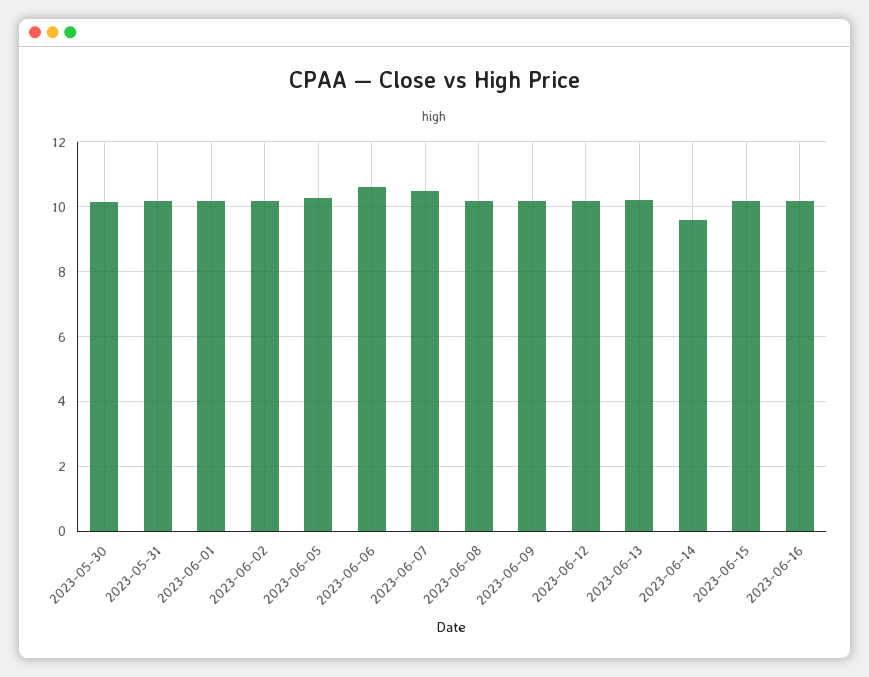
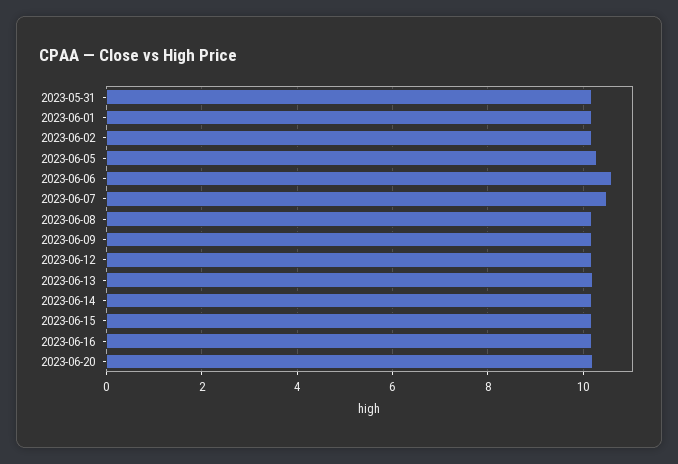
2023-05-30: 10.2 -> none
2023-06-14: 9.6 -> 10.2
2023-06-20: none -> 10.2

